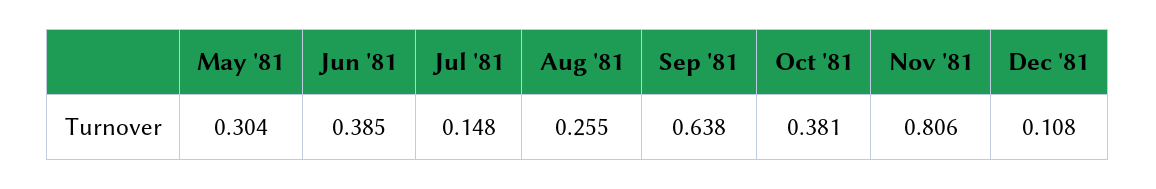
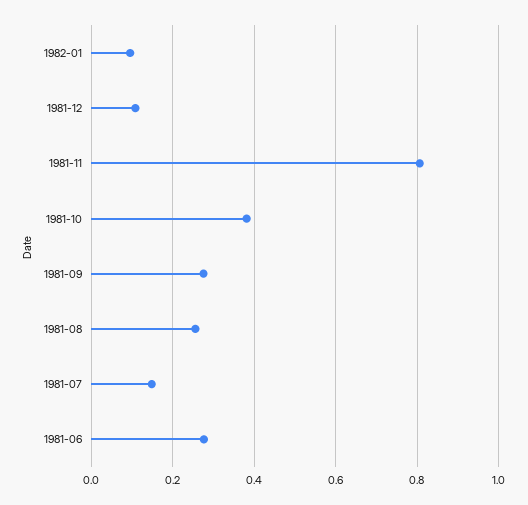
May '81: 0.304 -> none
Jun '81: 0.385 -> 0.28
Sep '81: 0.638 -> 0.28
1982-01: none -> 0.1

